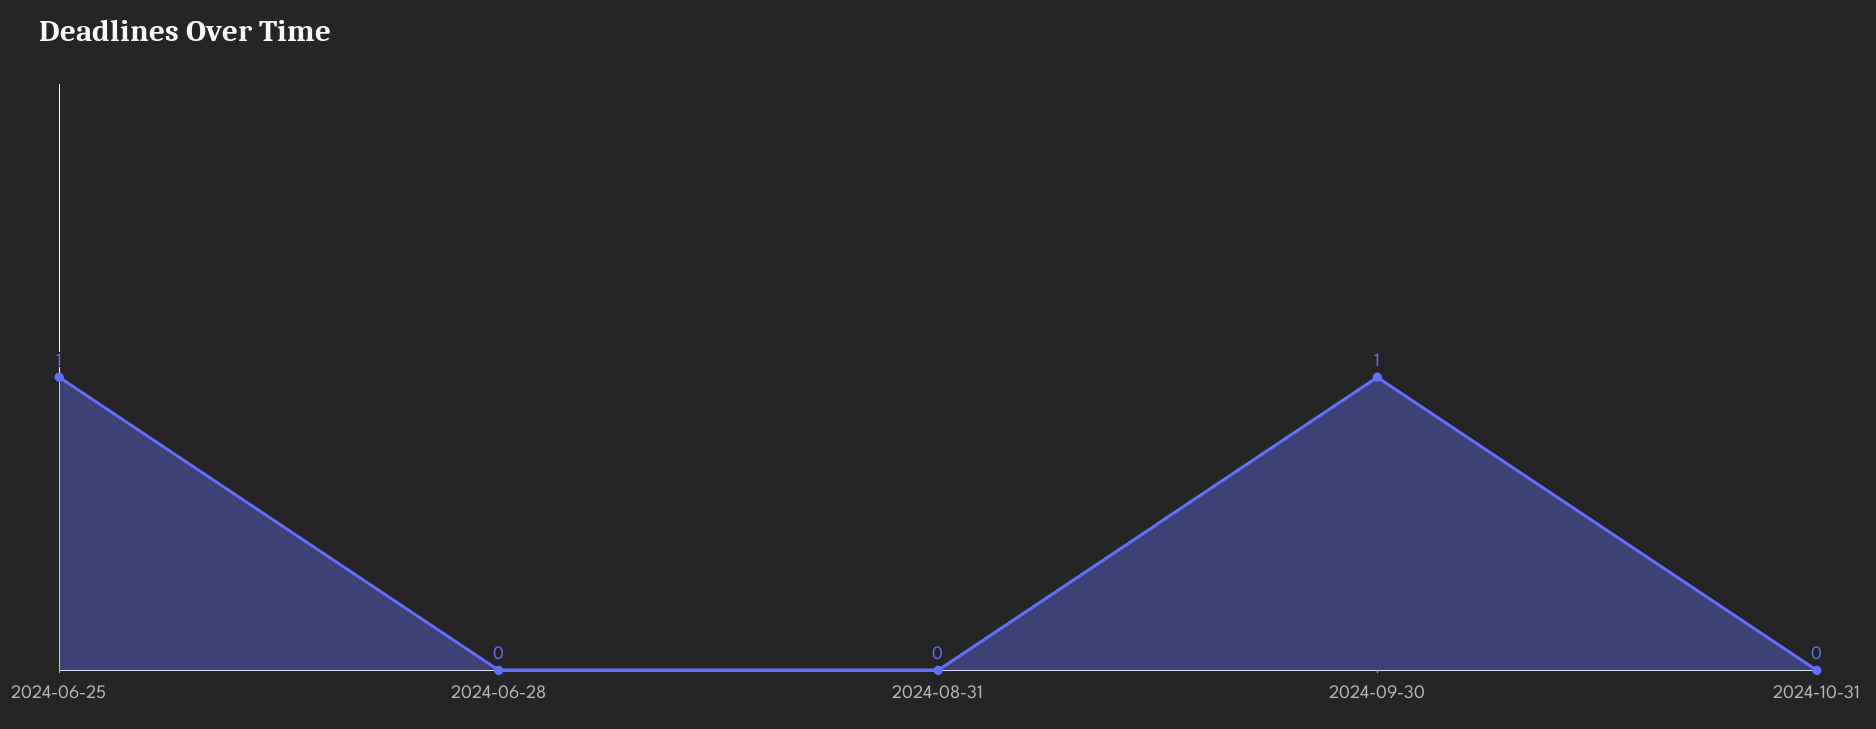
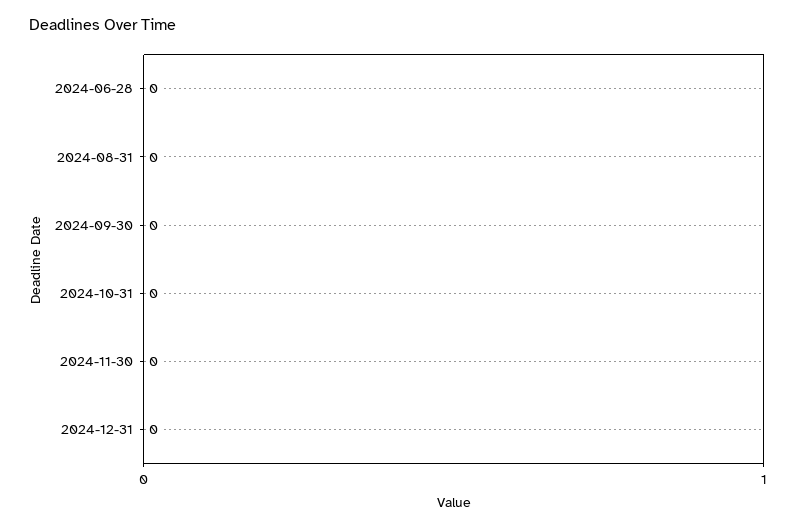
2024-06-25: 1 -> none
2024-09-30: 1 -> 0
2024-11-30: none -> 0
2024-12-31: none -> 0

